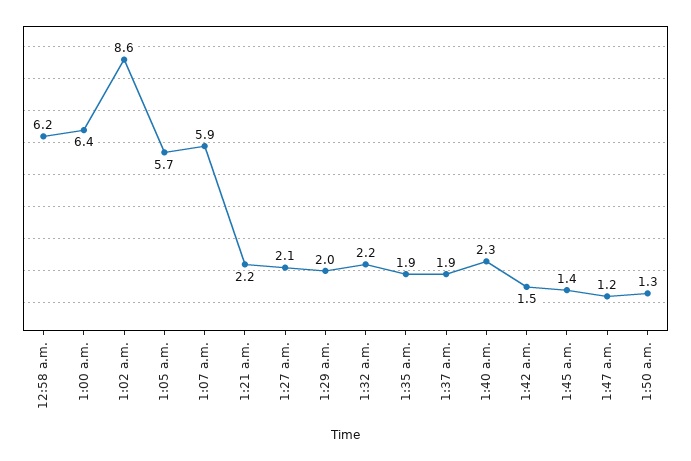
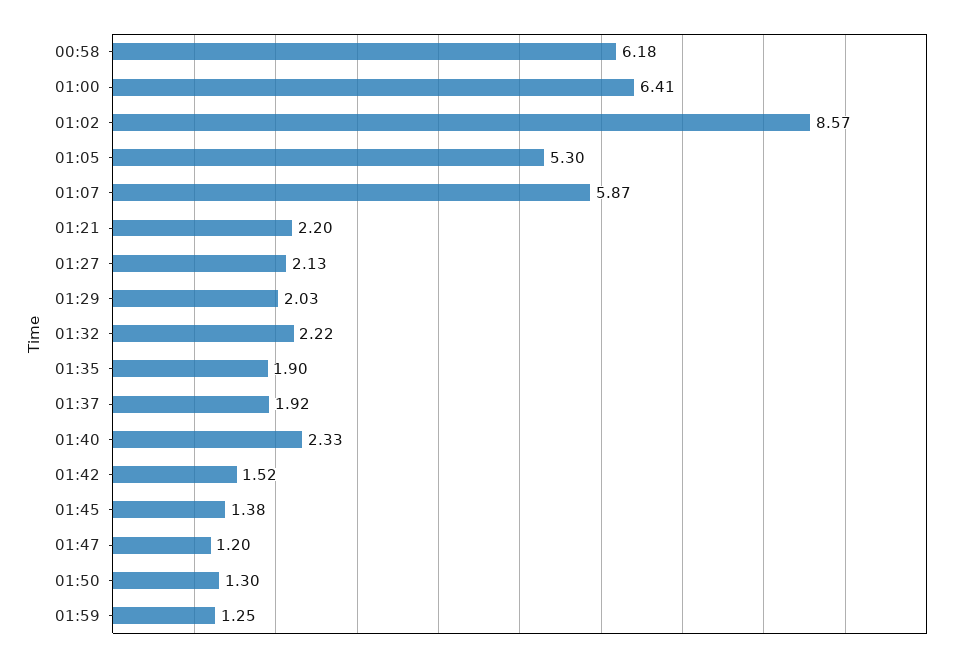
1:05 a.m.: 5.7 -> 5.3
01:59: none -> 1.25

